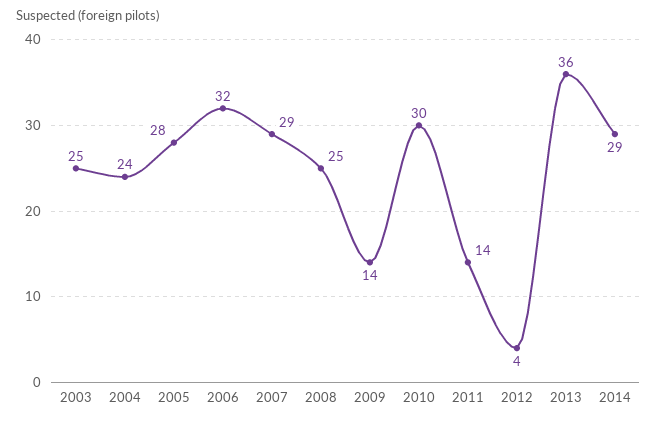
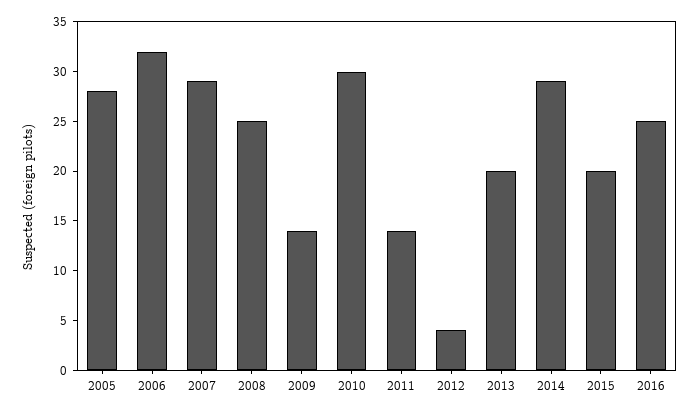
2003: 25 -> none
2004: 24 -> none
2013: 36 -> 20
2015: none -> 20
2016: none -> 25

